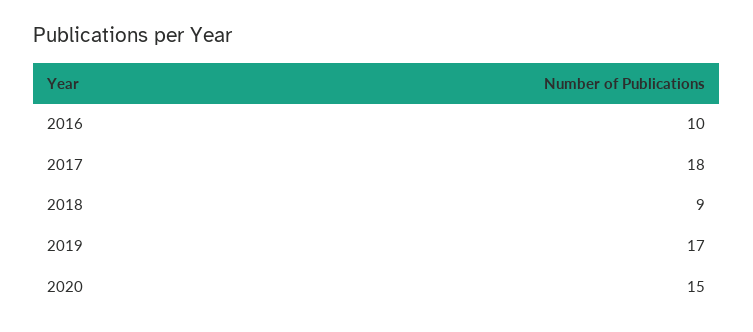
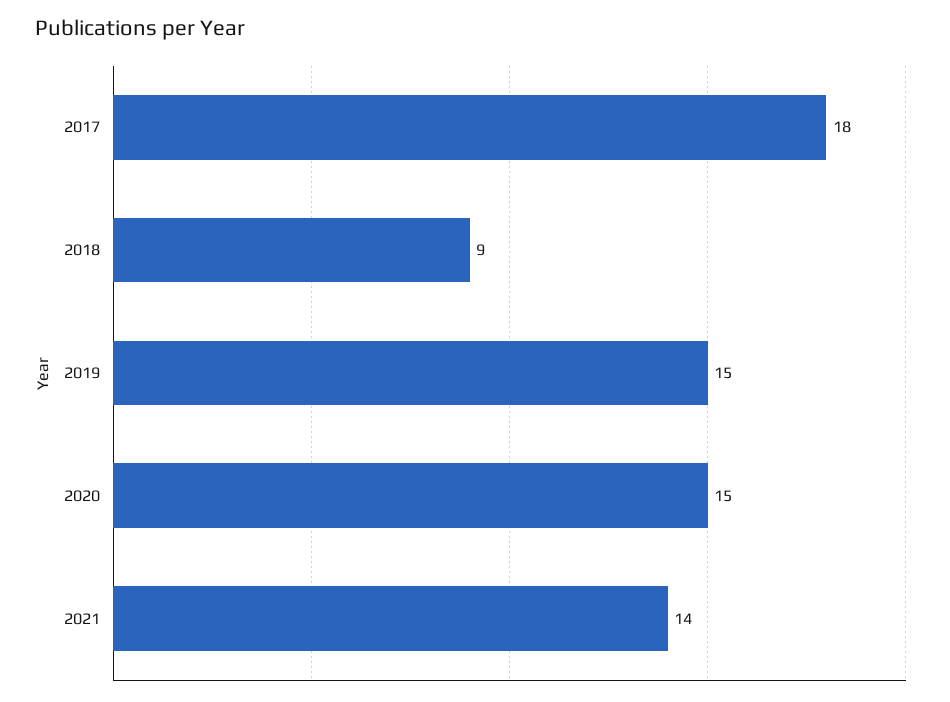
2016: 10 -> none
2019: 17 -> 15
2021: none -> 14

